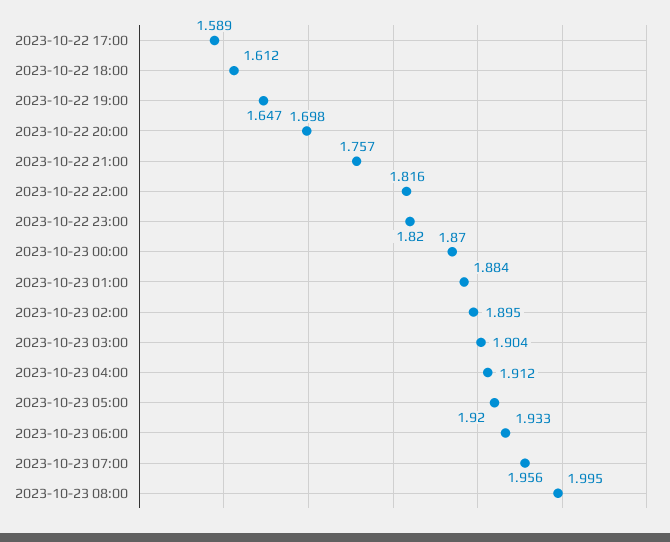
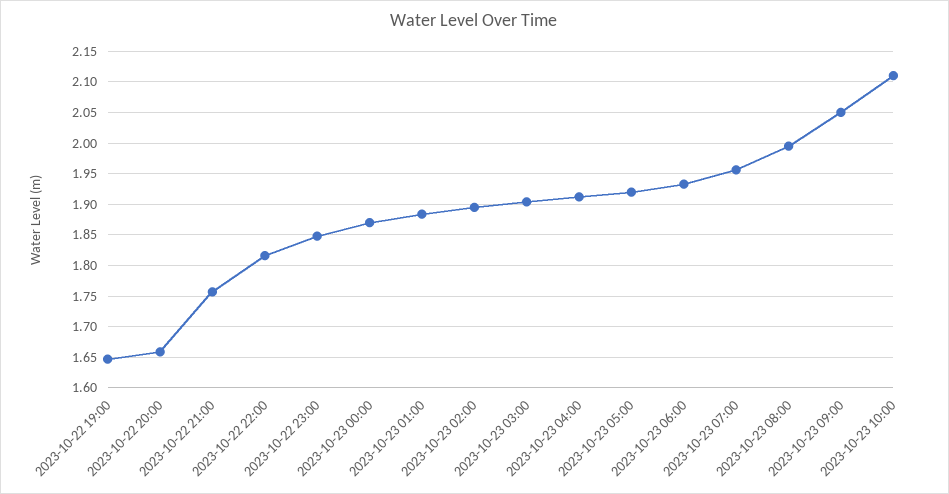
2023-10-22 17:00: 1.589 -> none
2023-10-22 18:00: 1.612 -> none
2023-10-22 20:00: 1.698 -> 1.66
2023-10-22 23:00: 1.82 -> 1.85
2023-10-23 09:00: none -> 2.05
2023-10-23 10:00: none -> 2.11

